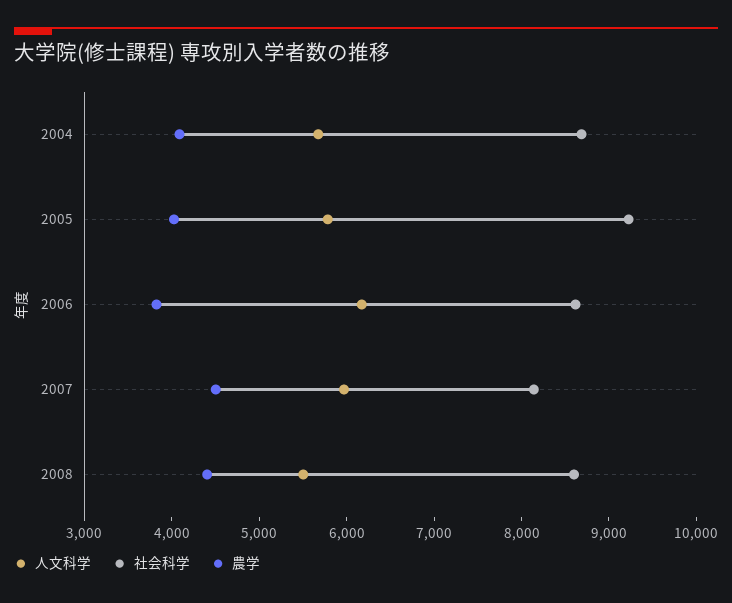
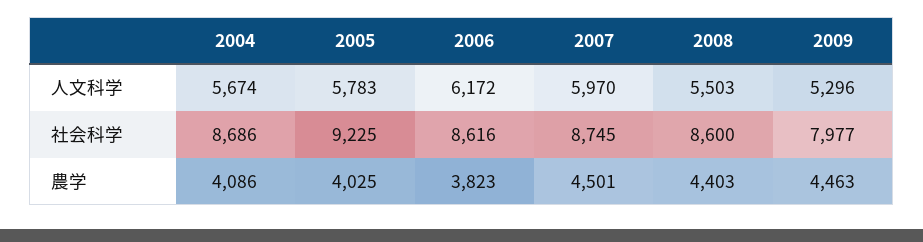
社会科学, 2007: 8200 -> 8745
人文科学, 2009: none -> 5296
社会科学, 2009: none -> 7977
農学, 2009: none -> 4463

